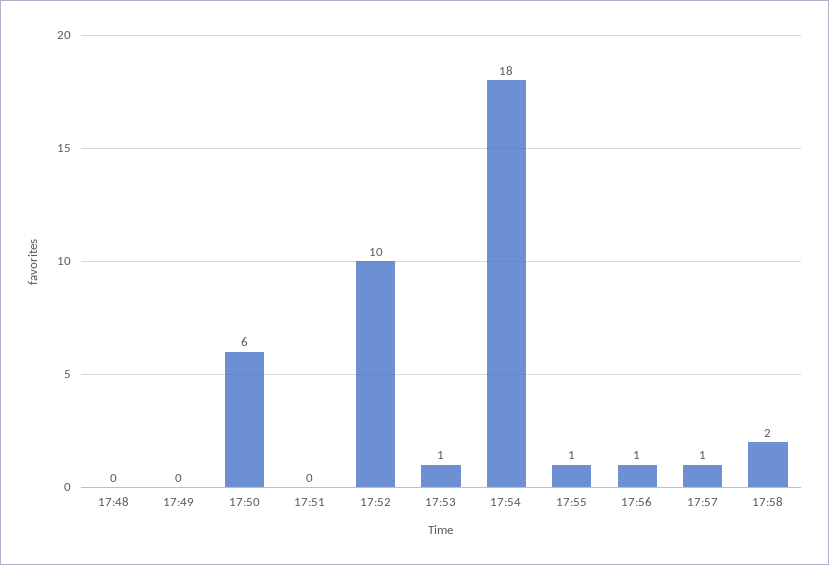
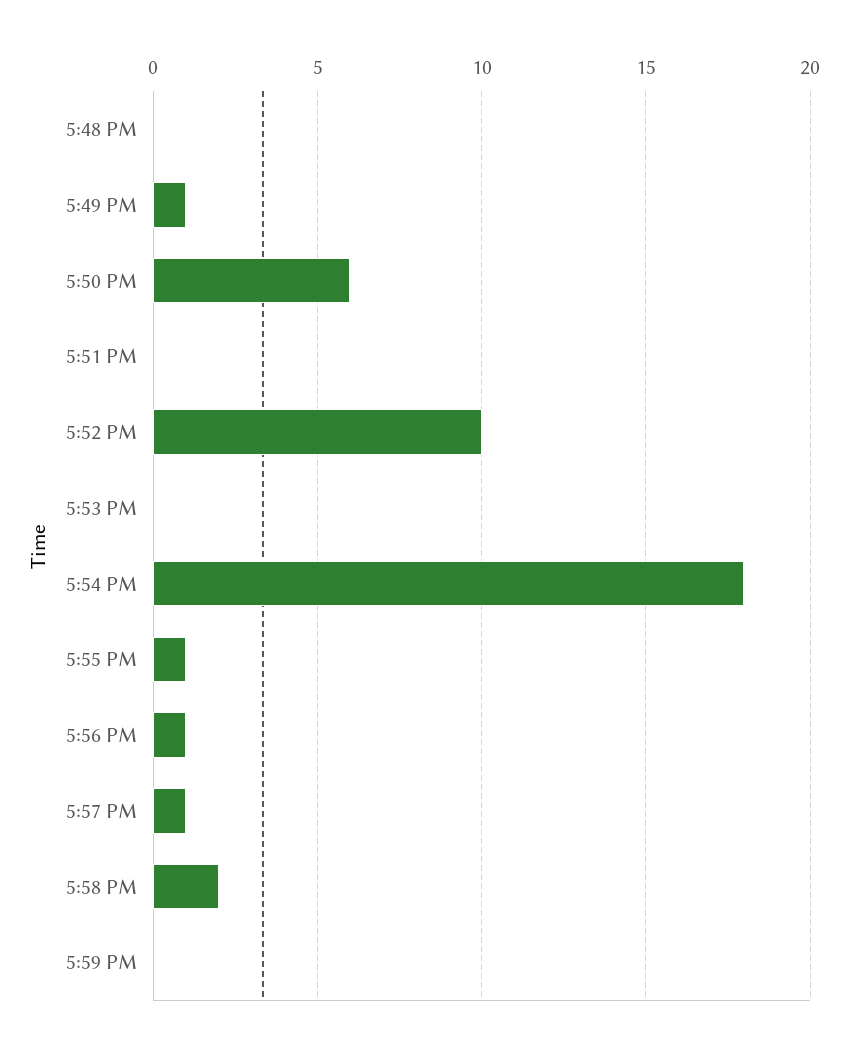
17:49: 0 -> 1
17:53: 1 -> 0
5:59 PM: none -> 0

